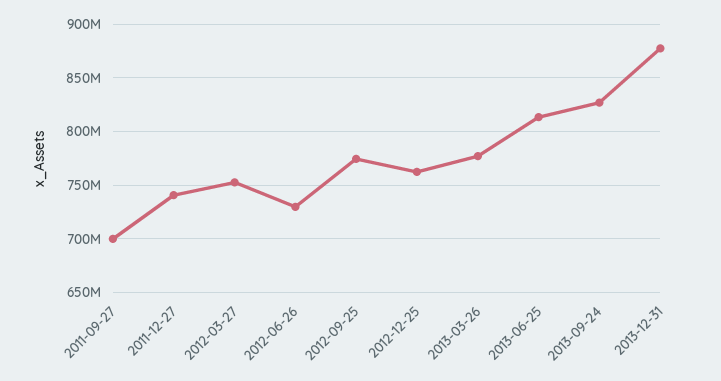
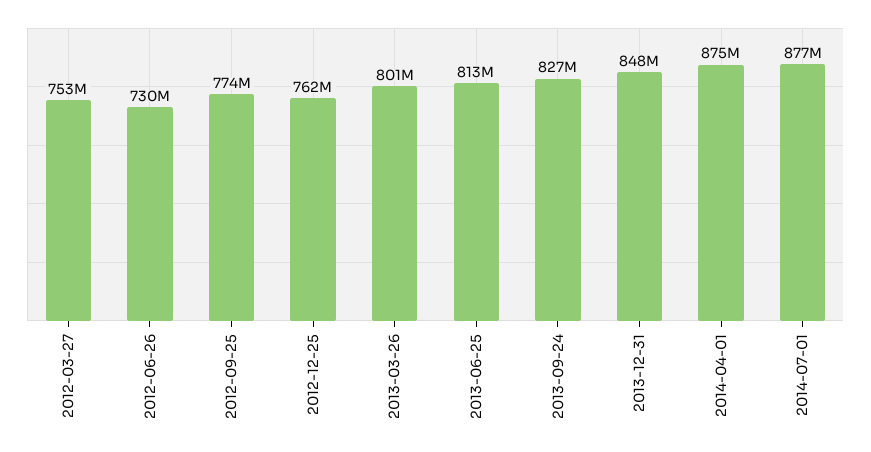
2011-09-27: 700000000 -> none
2011-12-27: 740000000 -> none
2013-03-26: 780000000 -> 801000000
2013-12-31: 880000000 -> 848000000
2014-04-01: none -> 875000000
2014-07-01: none -> 877000000

